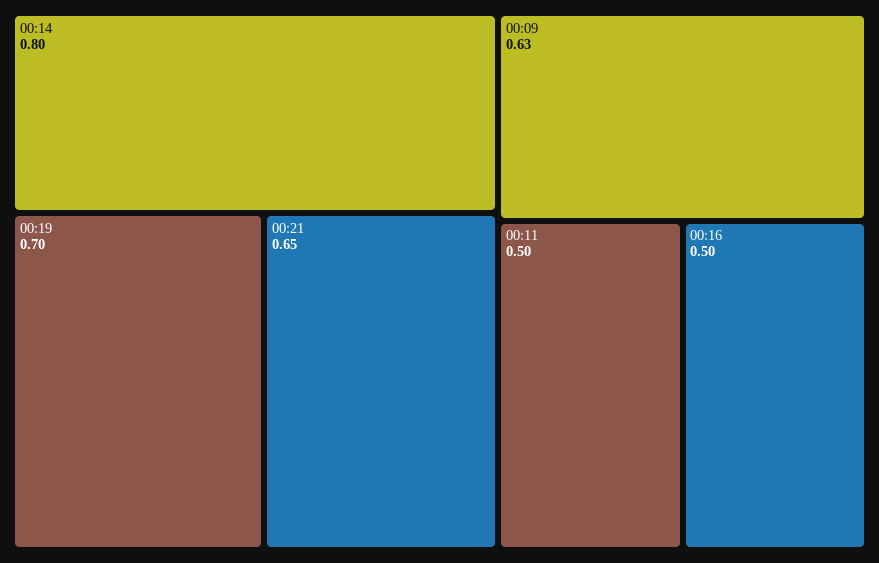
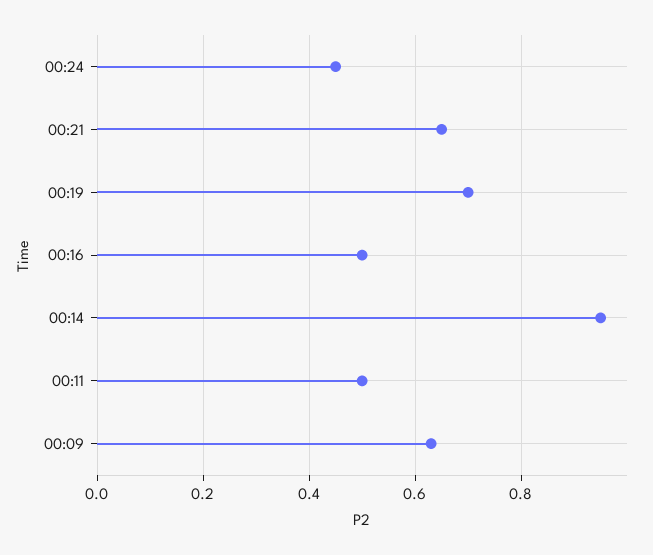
00:14: 0.8 -> 0.95
00:24: none -> 0.45

